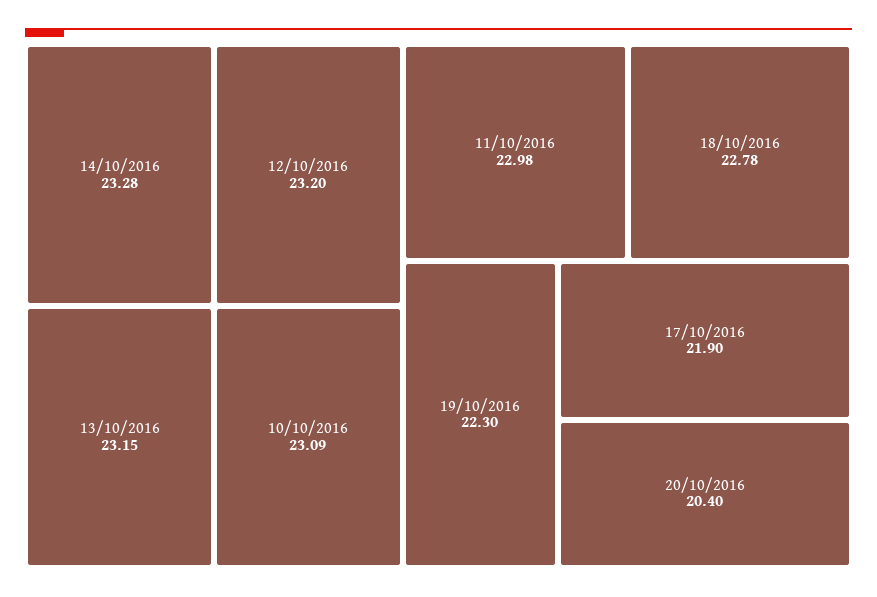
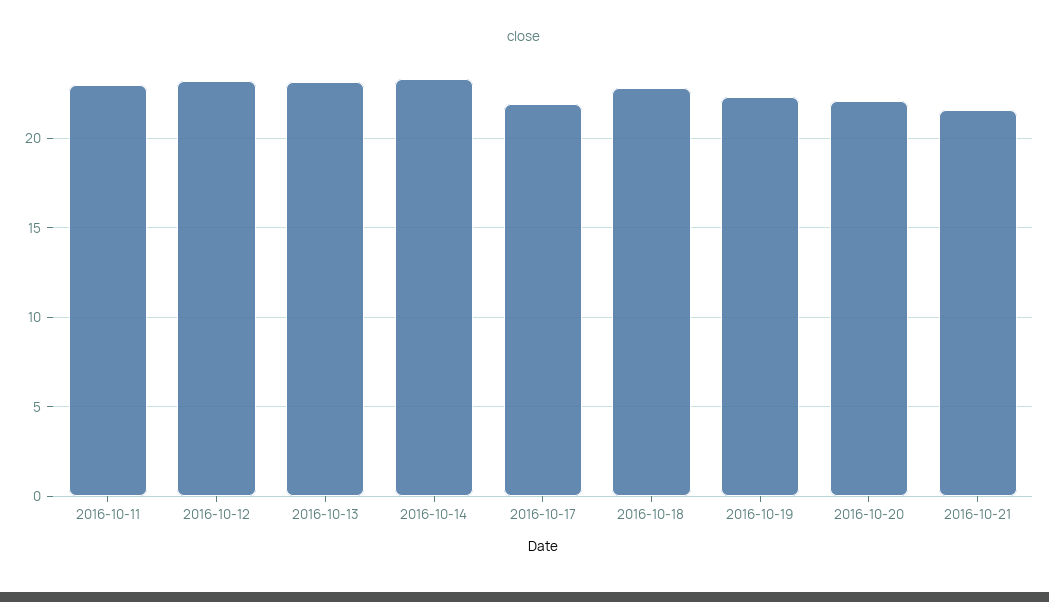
10/10/2016: 23.09 -> none
20/10/2016: 20.4 -> 22
2016-10-21: none -> 21.5

